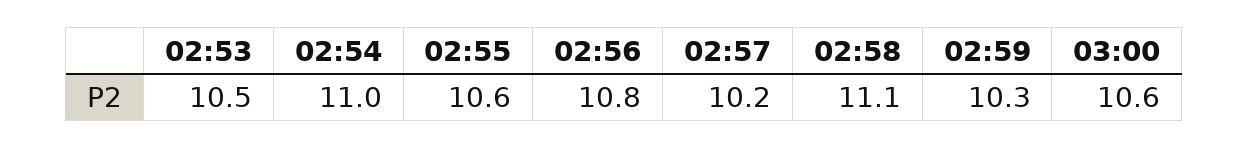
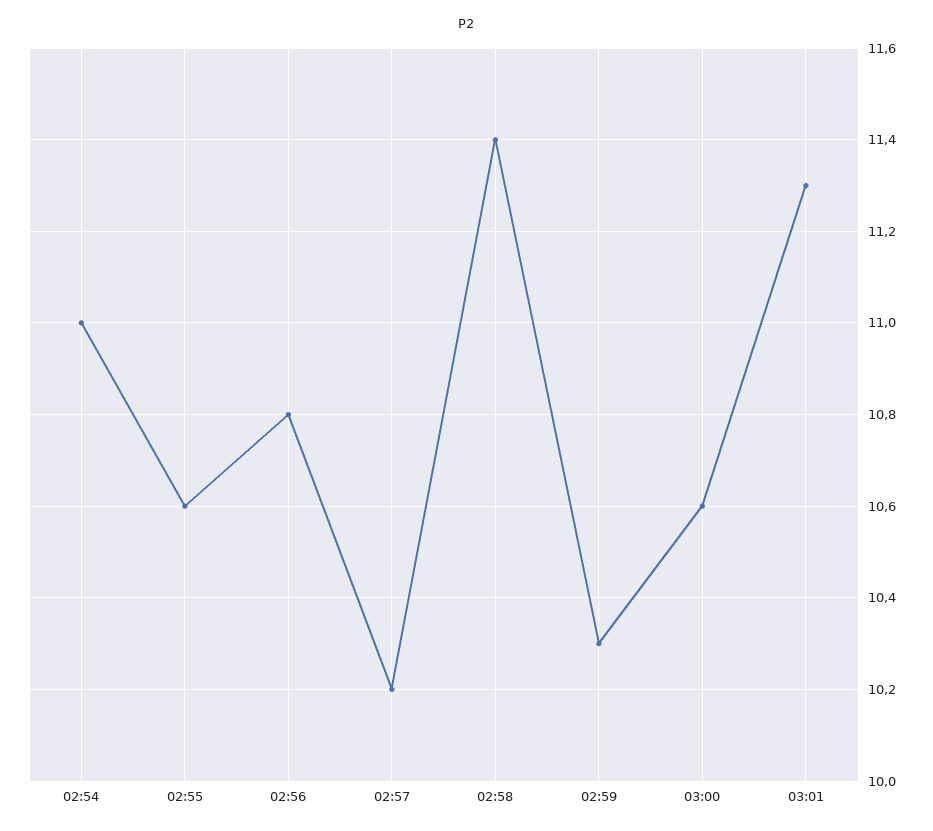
02:53: 10.5 -> none
02:58: 11.1 -> 11.4
03:01: none -> 11.3

